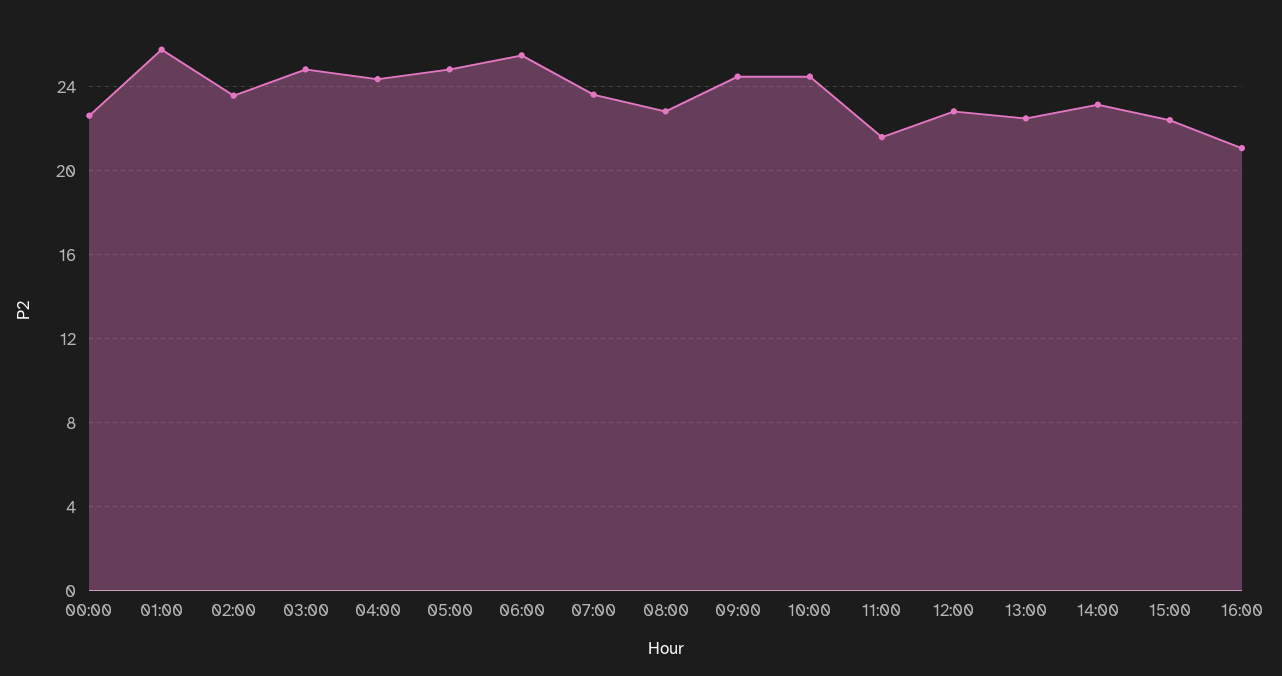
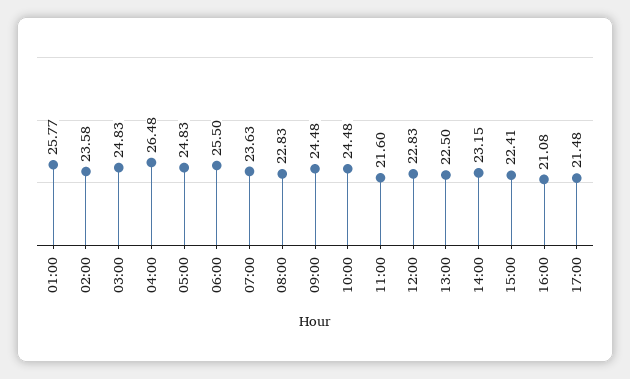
00:00: 22.5 -> none
04:00: 24.5 -> 26.48
17:00: none -> 21.48

